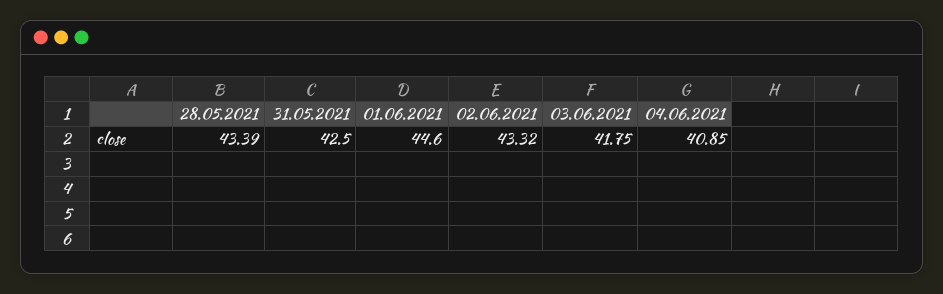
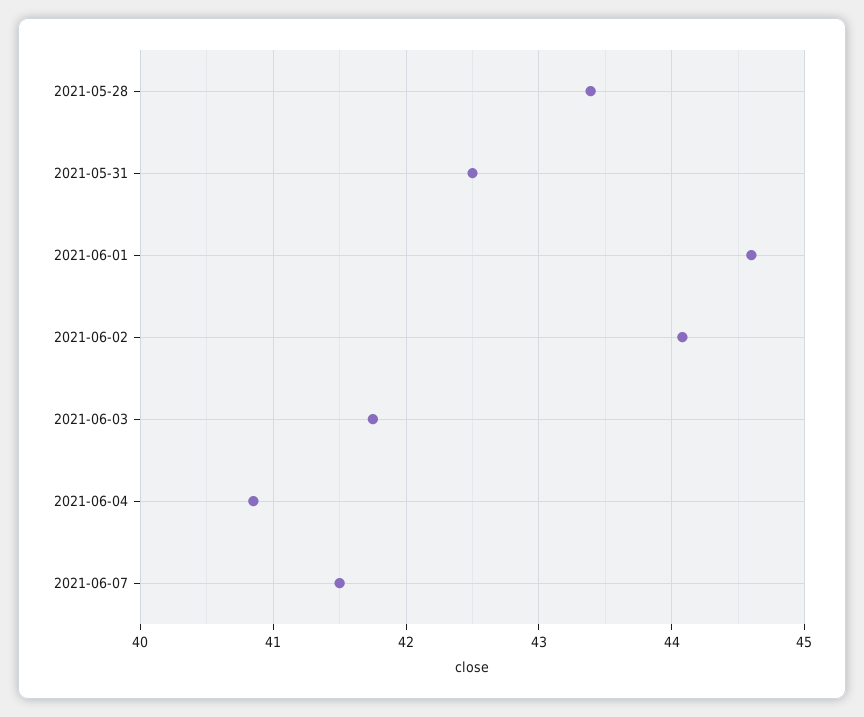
02.06.2021: 43.32 -> 44.1
2021-06-07: none -> 41.5

